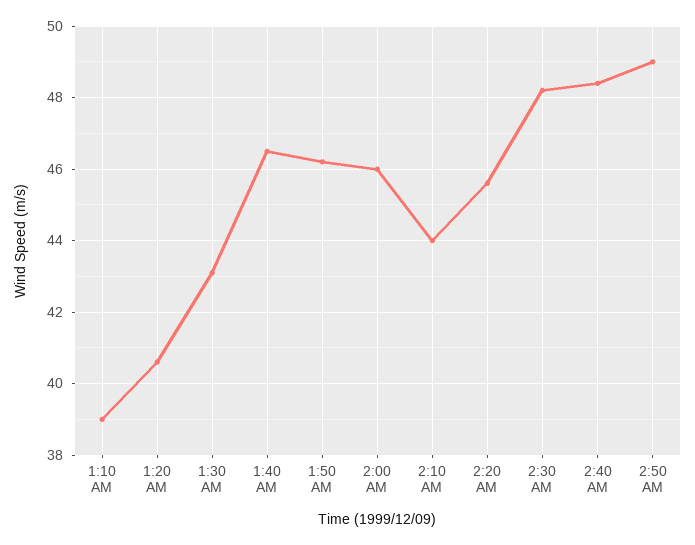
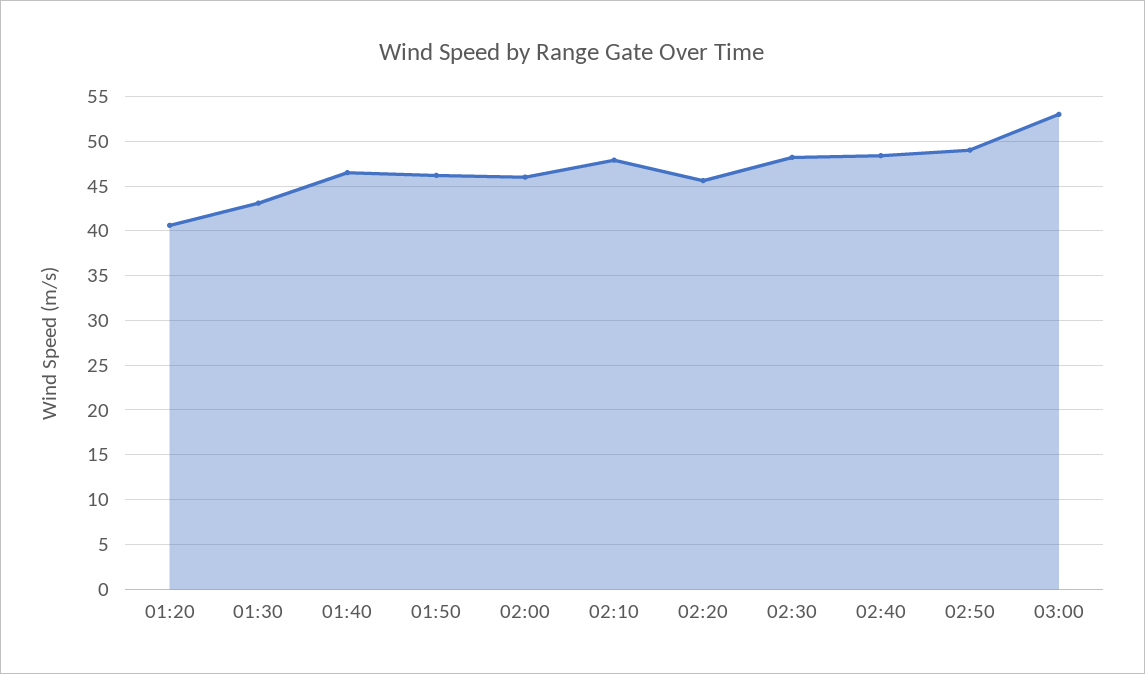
1:10 AM: 39 -> none
2:10 AM: 44 -> 48
03:00: none -> 53

